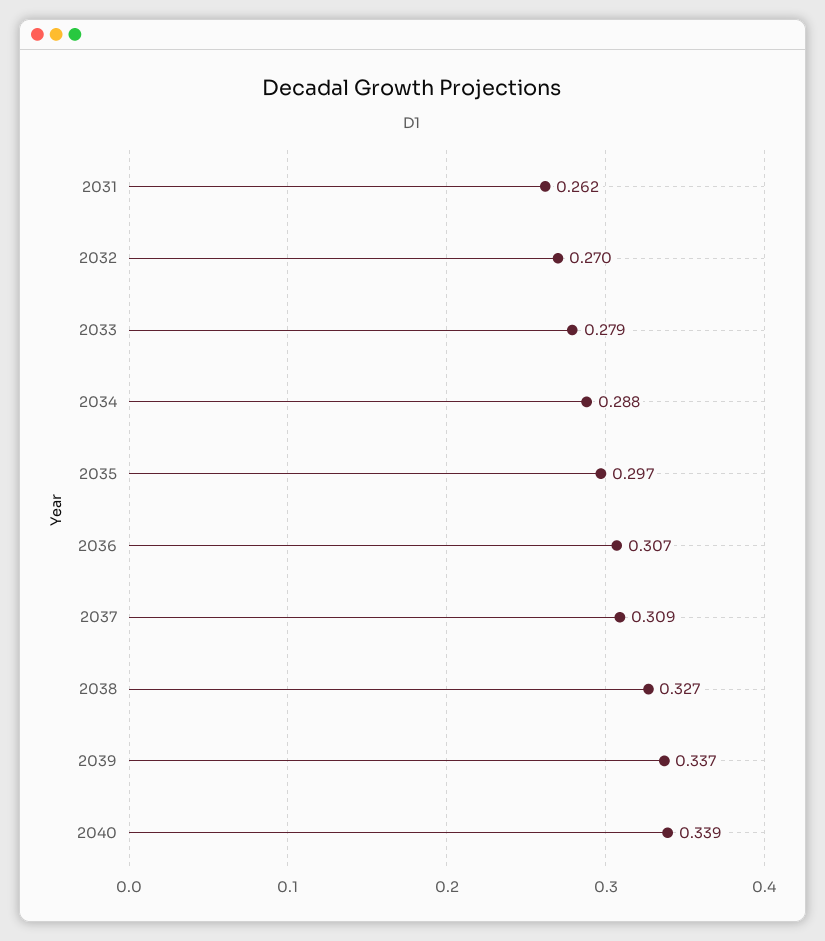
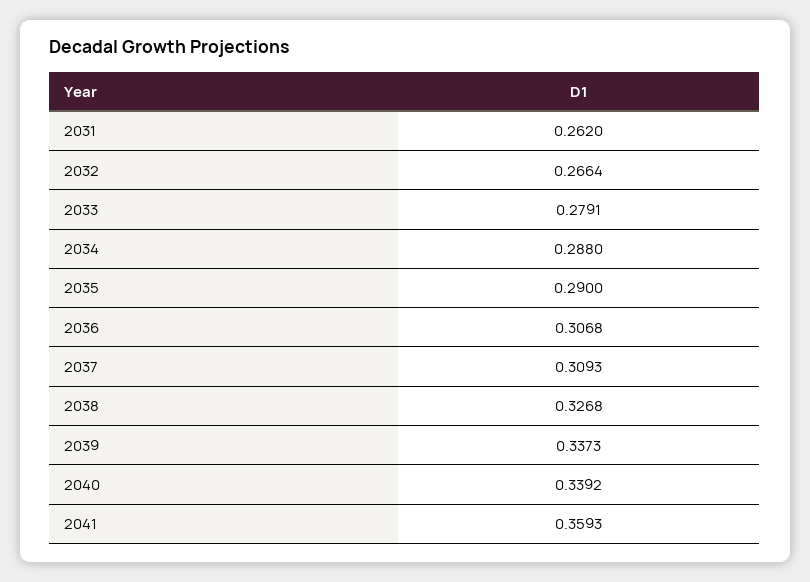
2032: 0.27 -> 0.2664
2035: 0.297 -> 0.29
2041: none -> 0.3593

